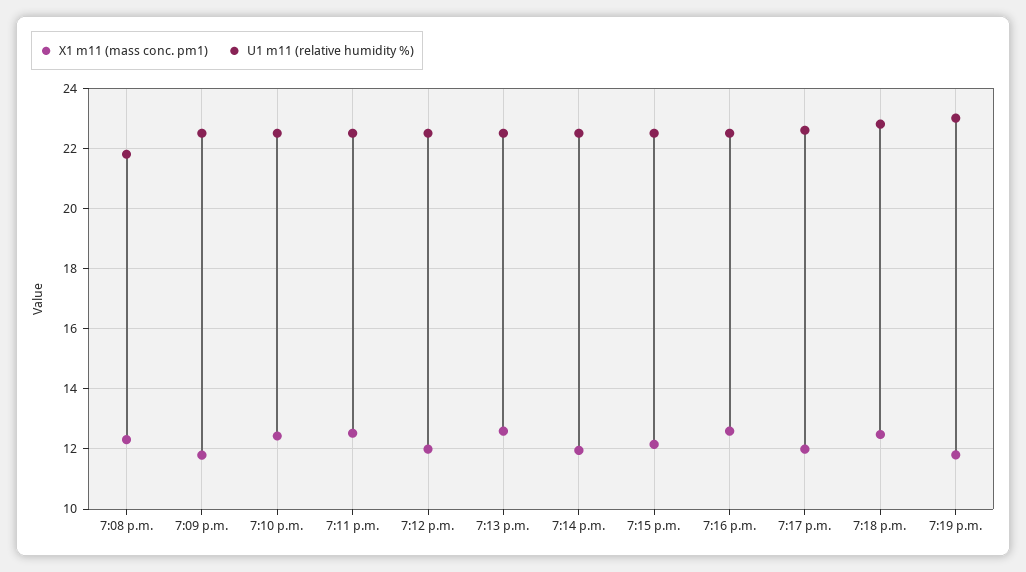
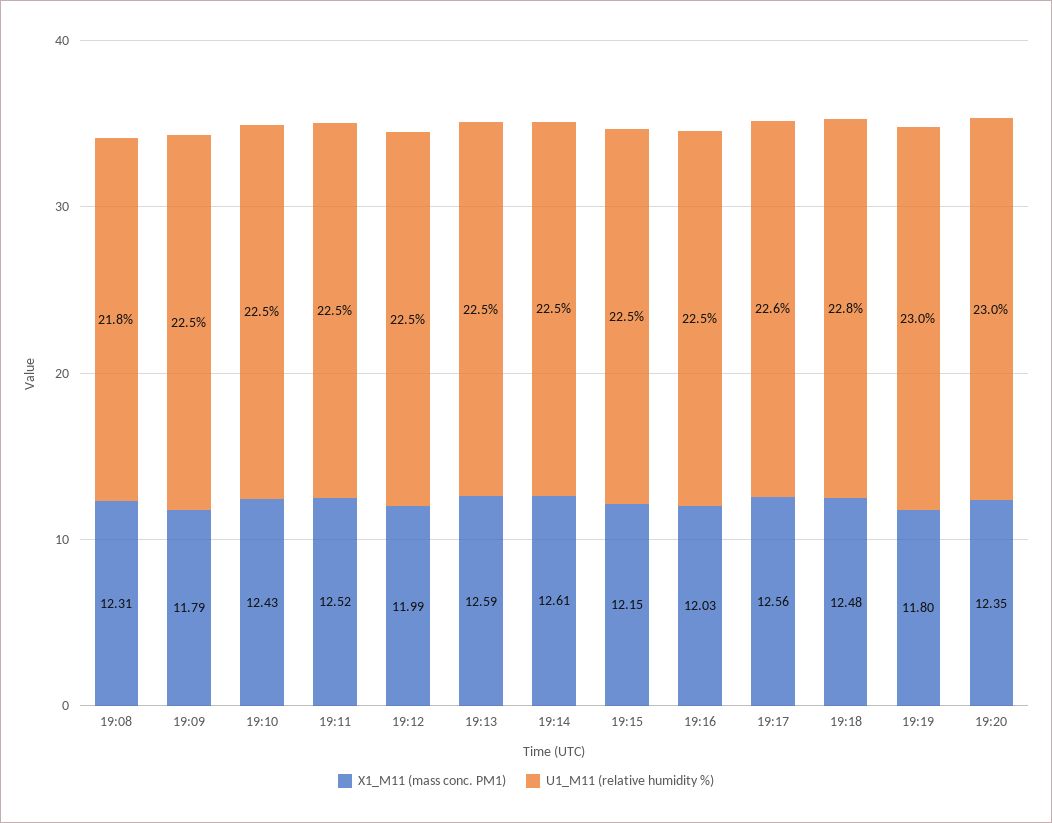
X1 m11 (mass conc. pm1), 7:14 p.m.: 12 -> 12.61
X1 m11 (mass conc. pm1), 7:16 p.m.: 12.6 -> 12.03
X1 m11 (mass conc. pm1), 7:17 p.m.: 12 -> 12.56
X1 m11 (mass conc. pm1), 19:20: none -> 12.35
U1 m11 (relative humidity %), 19:20: none -> 23

